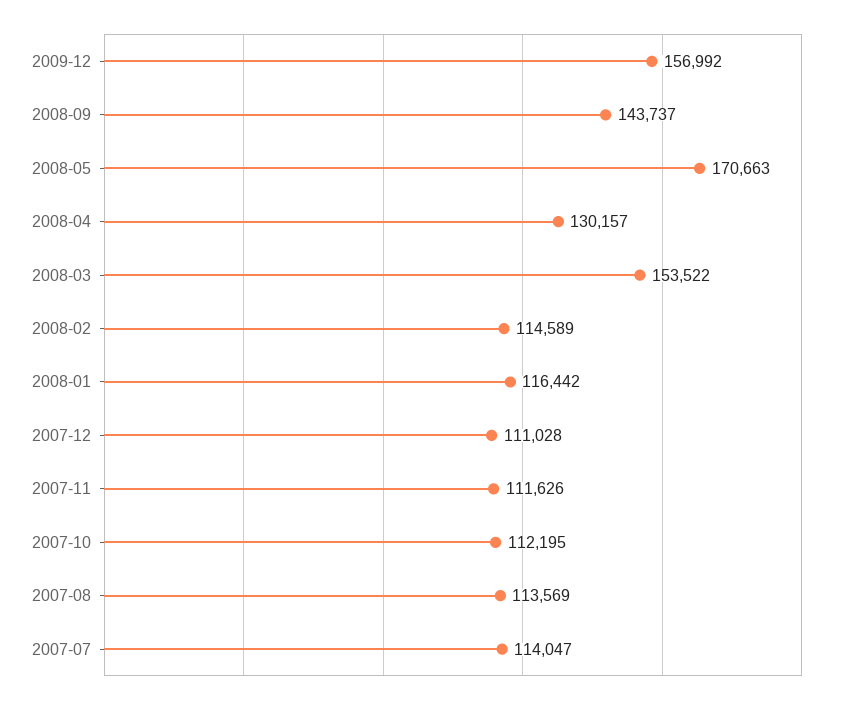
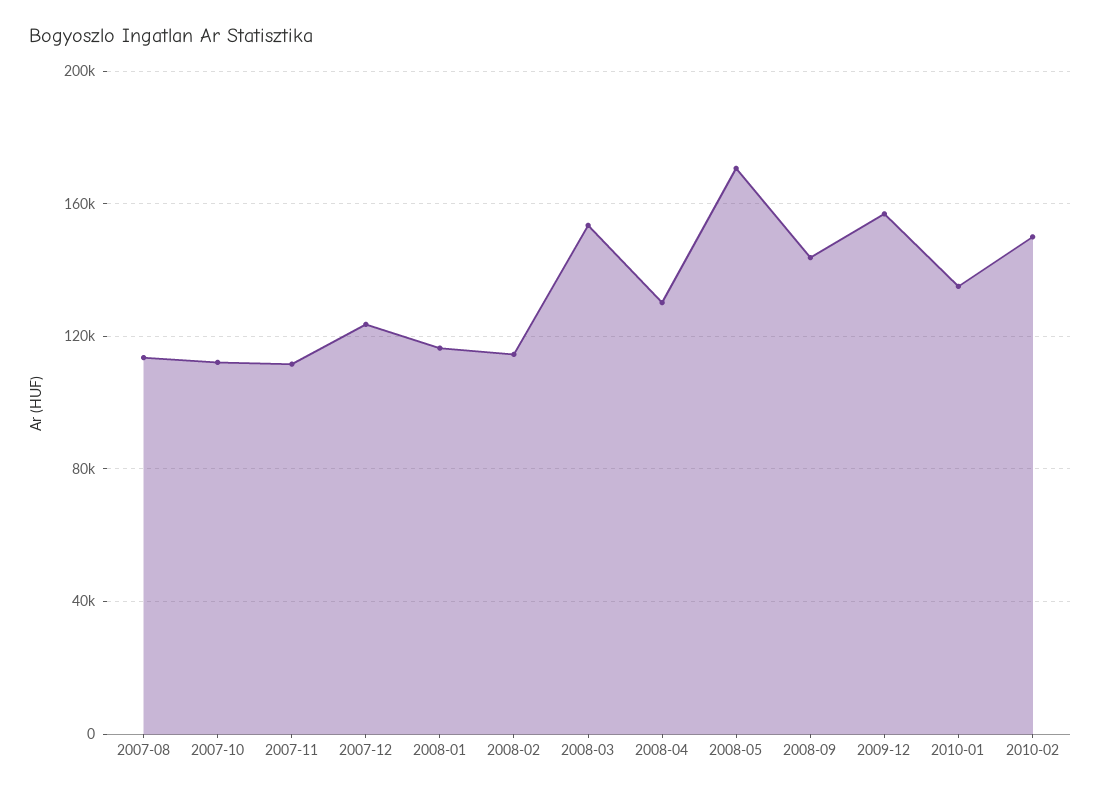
2007-12: 111028 -> 125000
2007-07: 114047 -> none
2010-01: none -> 135000
2010-02: none -> 150000

